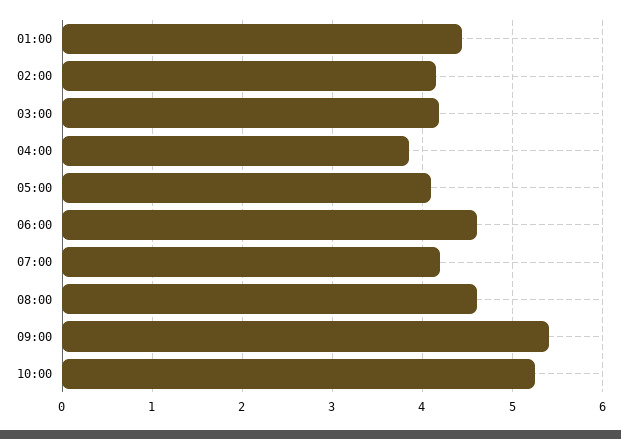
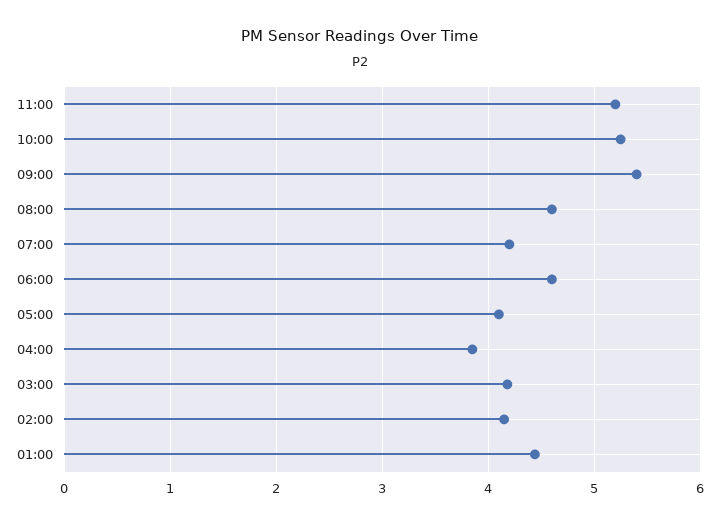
11:00: none -> 5.2

